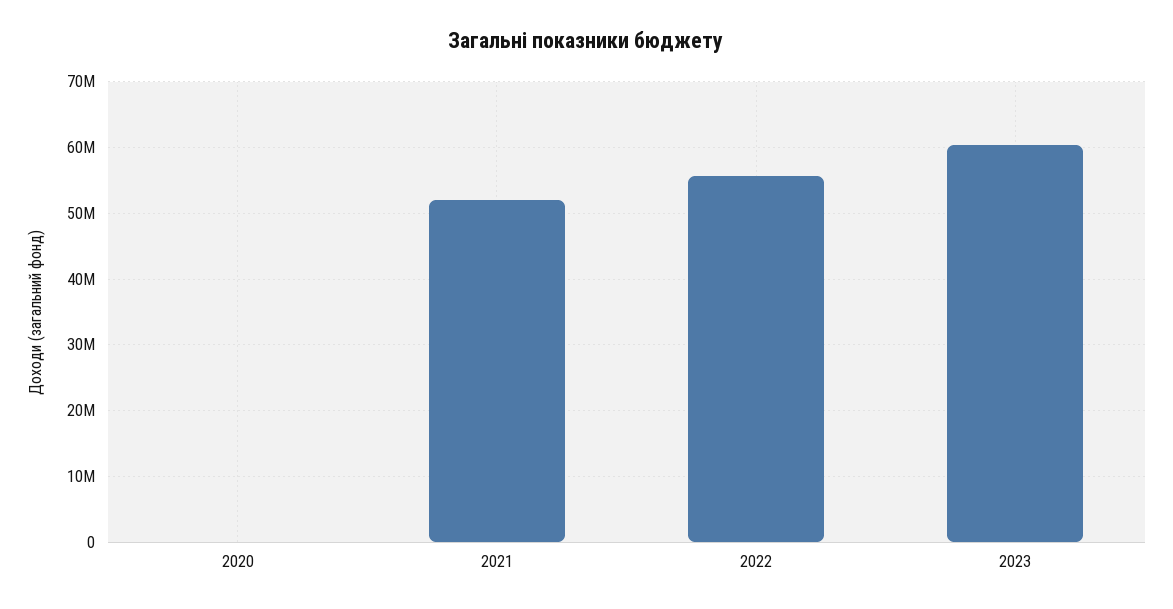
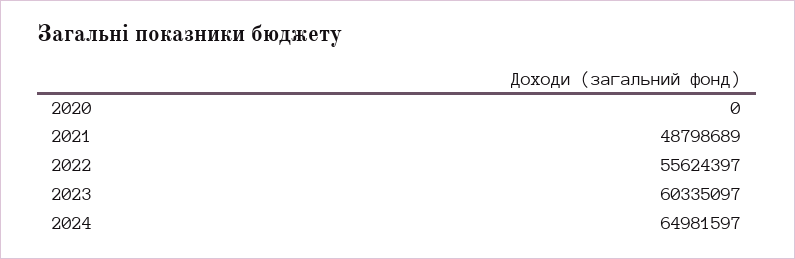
2021: 52000000 -> 48798689
2024: none -> 64981597

